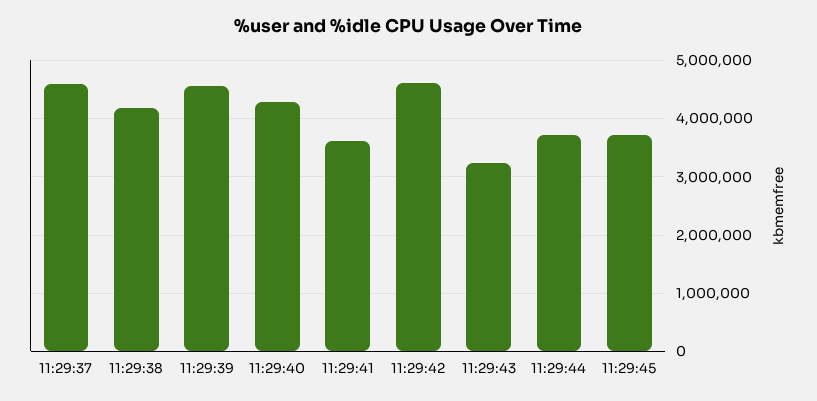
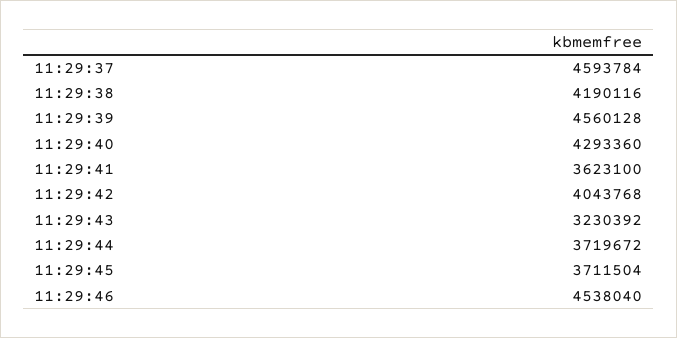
11:29:42: 4600000 -> 4043768
11:29:46: none -> 4538040

